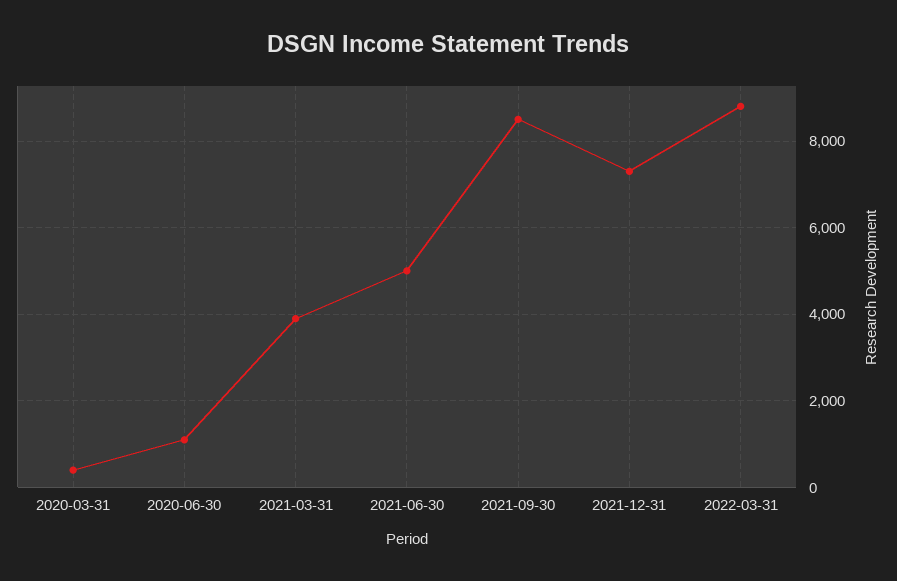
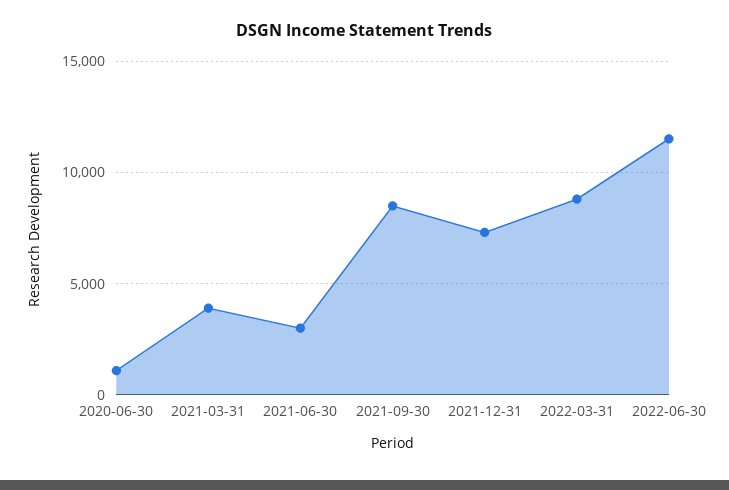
2020-03-31: 400 -> none
2021-06-30: 5000 -> 3000
2022-06-30: none -> 11500

